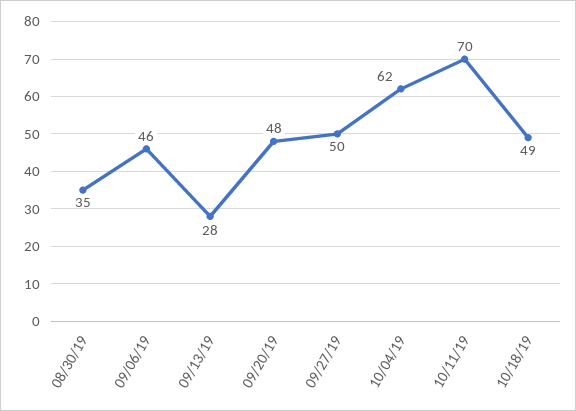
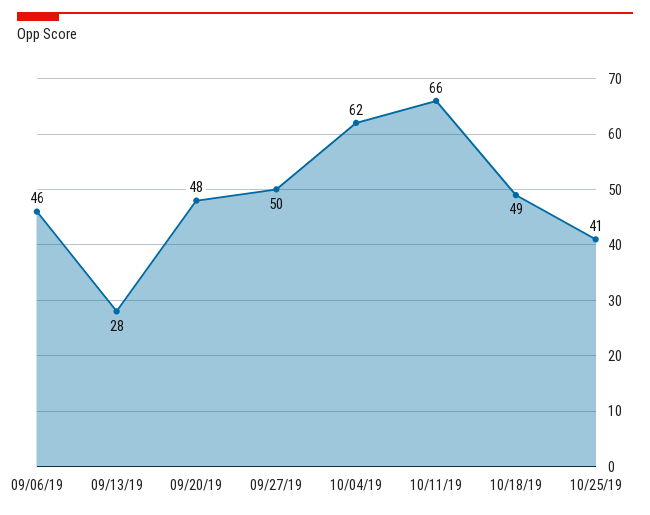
08/30/19: 35 -> none
10/11/19: 70 -> 66
10/25/19: none -> 41

